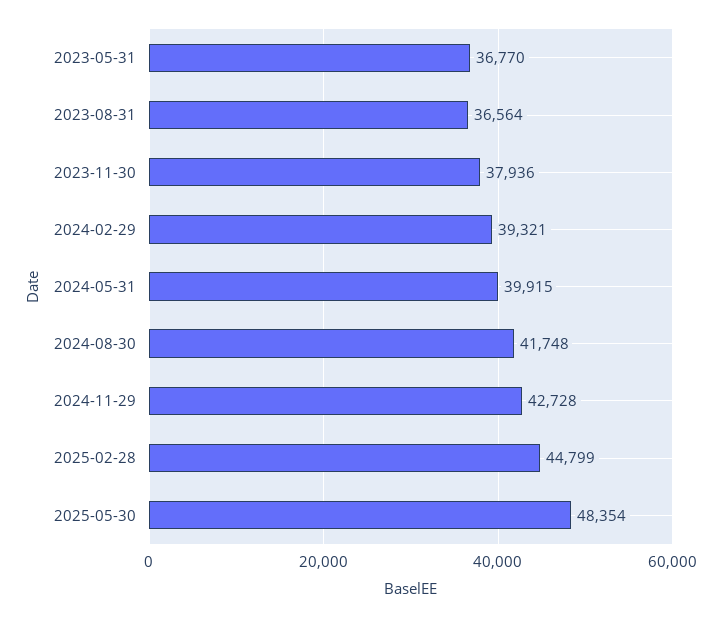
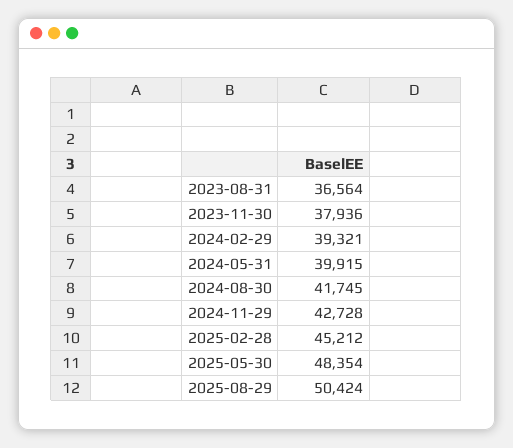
2023-05-31: 36770 -> none
2024-08-30: 41748 -> 41745
2025-02-28: 44799 -> 45212
2025-08-29: none -> 50424

